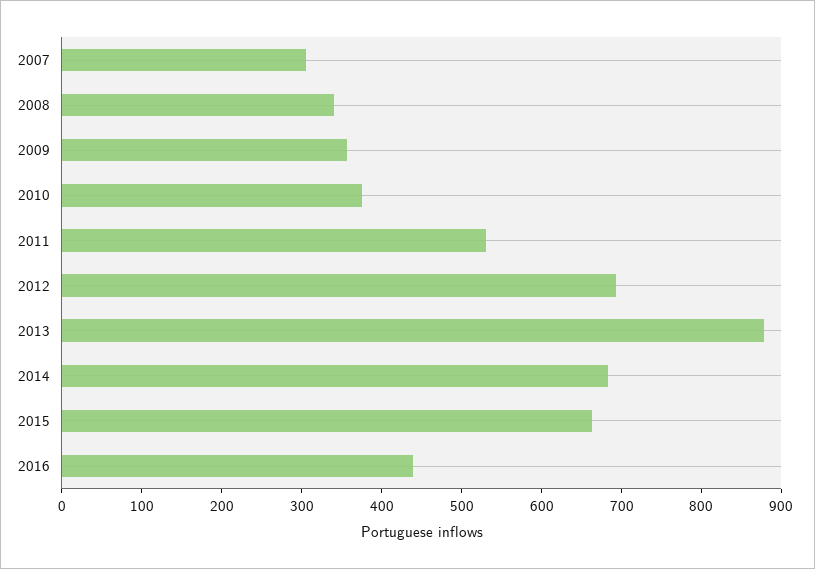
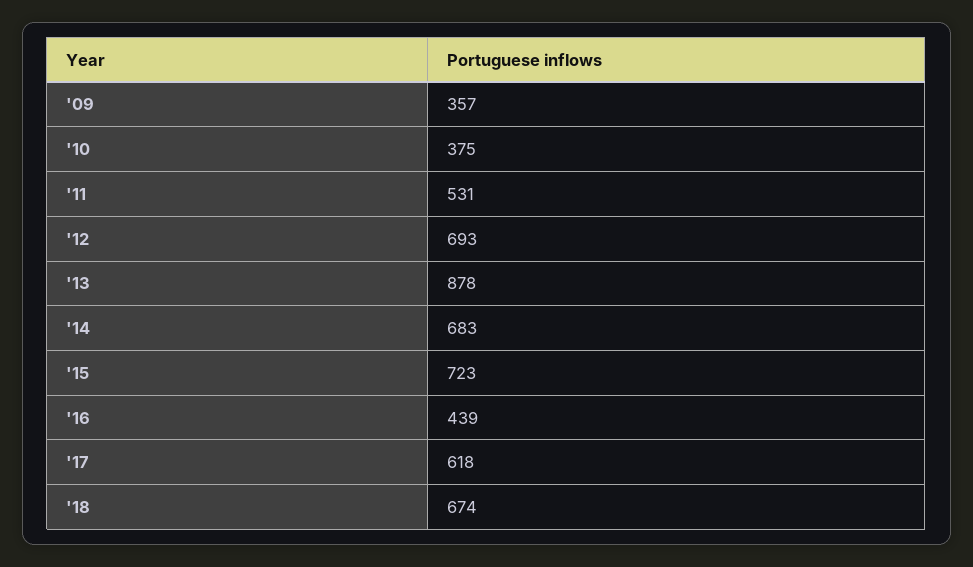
2007: 300 -> none
2008: 340 -> none
2015: 660 -> 723
'17: none -> 618
'18: none -> 674

